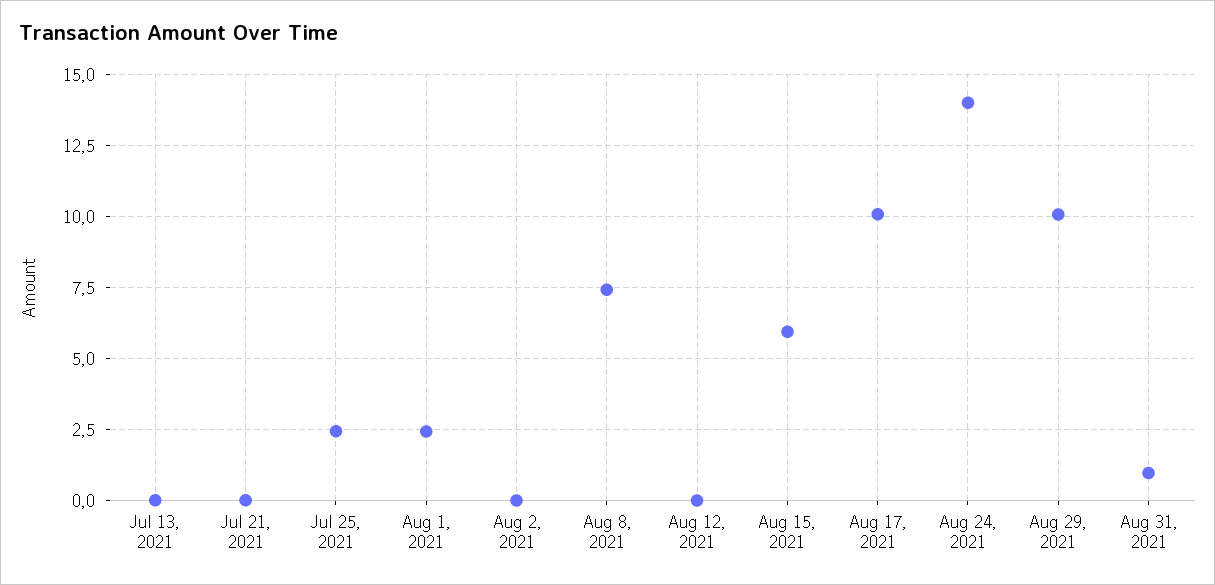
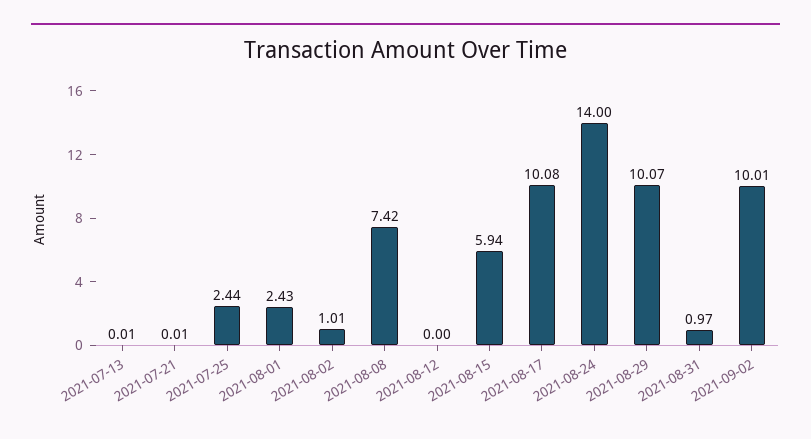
Aug 2, 2021: 0 -> 1.01
2021-09-02: none -> 10.01

